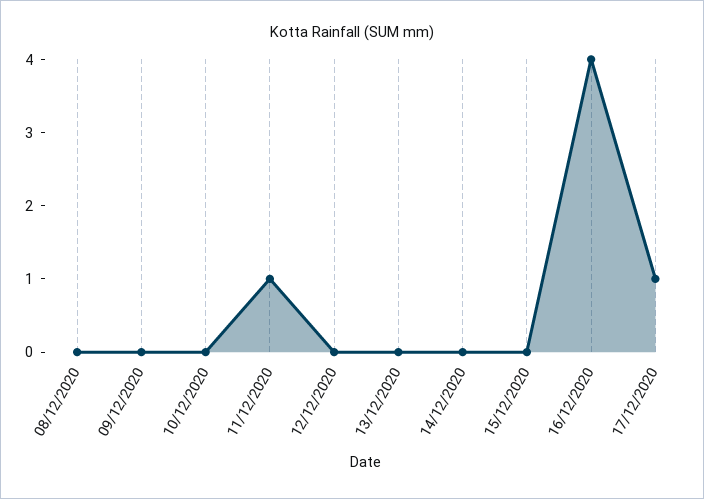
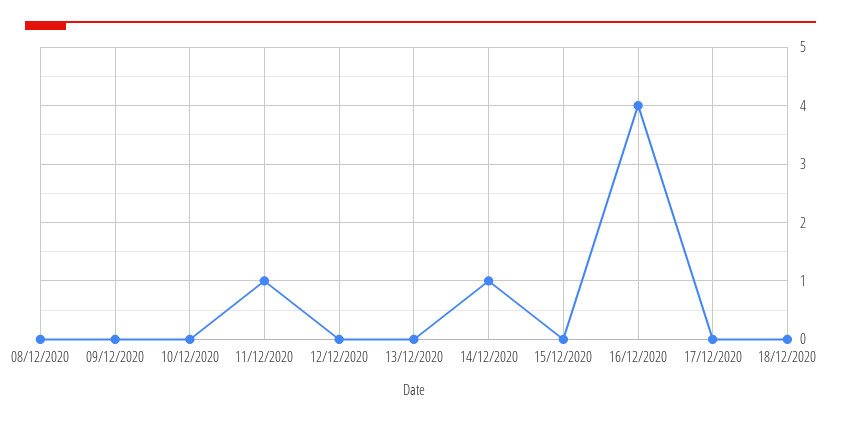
14/12/2020: 0 -> 1
17/12/2020: 1 -> 0
18/12/2020: none -> 0

